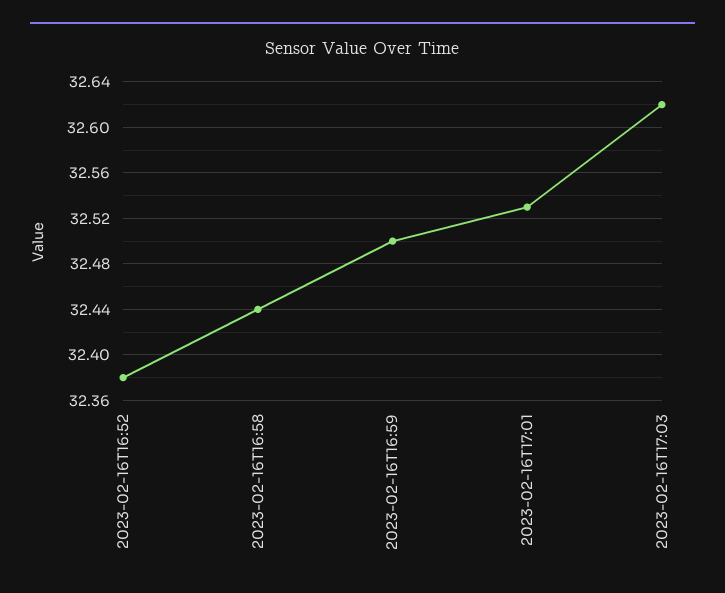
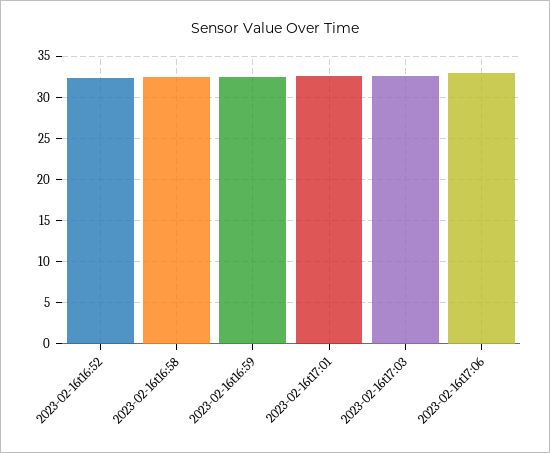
2023-02-16t17:06: none -> 33

